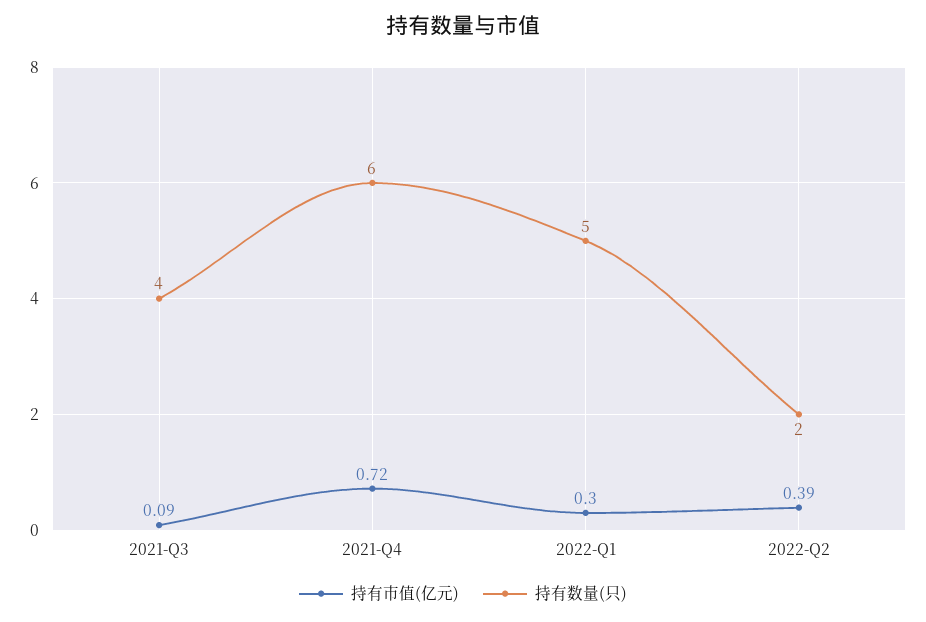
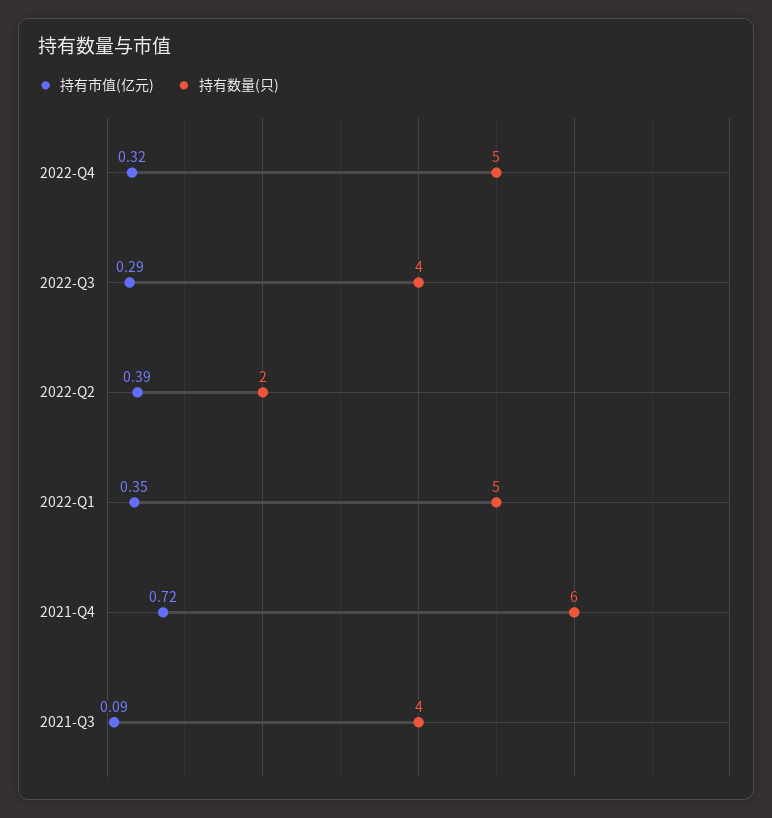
持有市值(亿元), 2022-Q1: 0.3 -> 0.35
持有市值(亿元), 2022-Q4: none -> 0.32
持有数量(只), 2022-Q4: none -> 5
持有市值(亿元), 2022-Q3: none -> 0.29
持有数量(只), 2022-Q3: none -> 4

